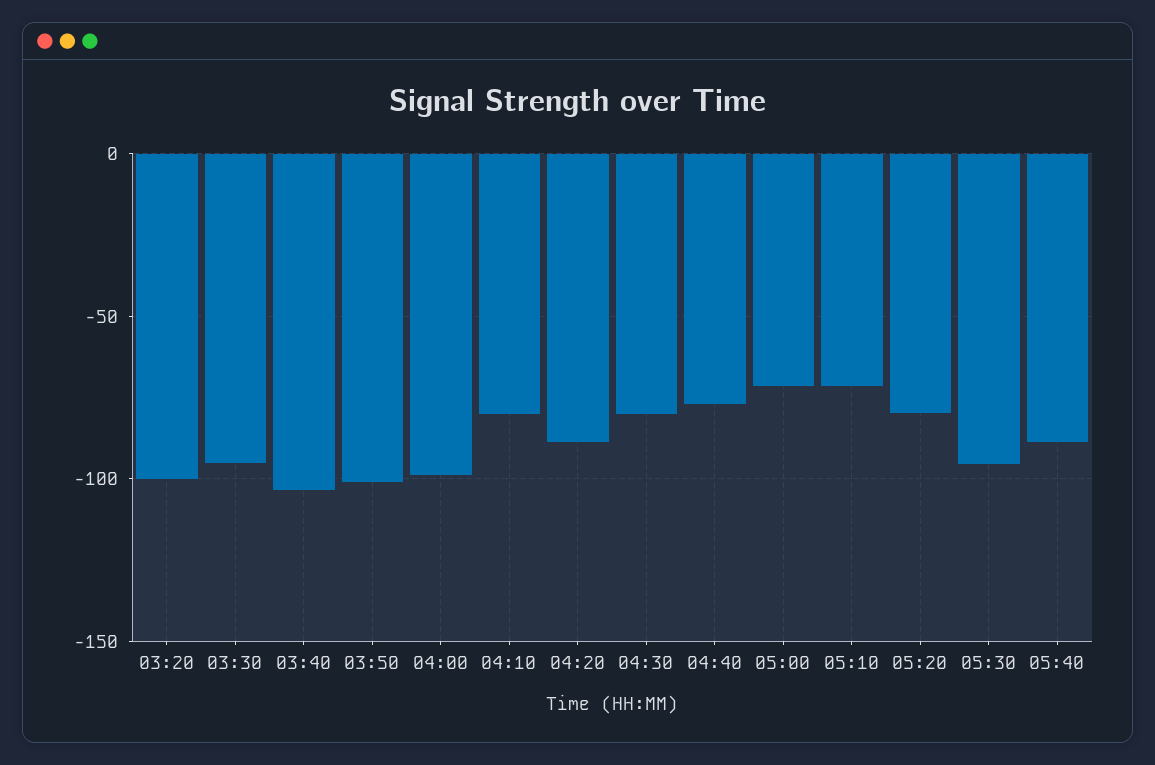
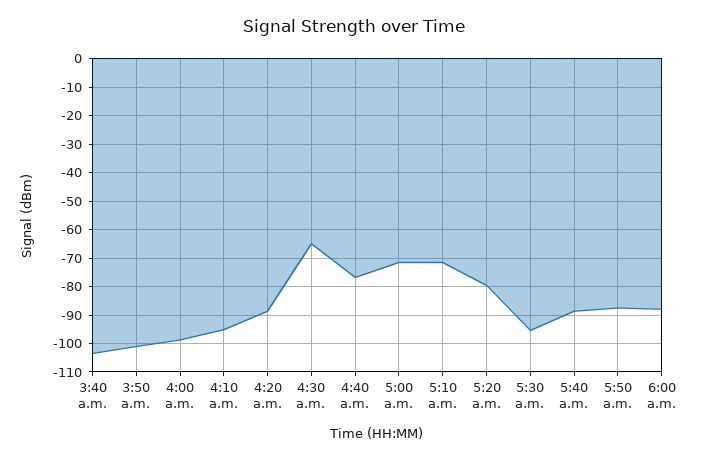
03:20: -100 -> none
03:30: -95 -> none
04:10: -80 -> -95
04:30: -80 -> -65
5:50 a.m.: none -> -87.5
6:00 a.m.: none -> -87.5

